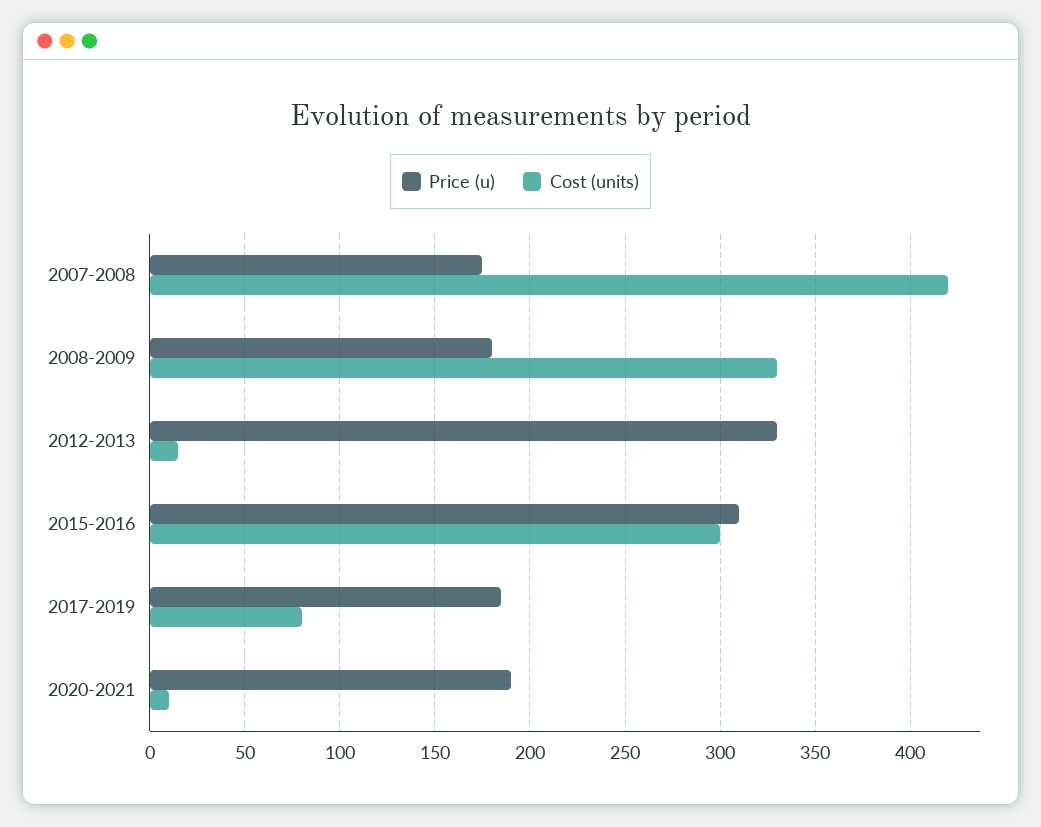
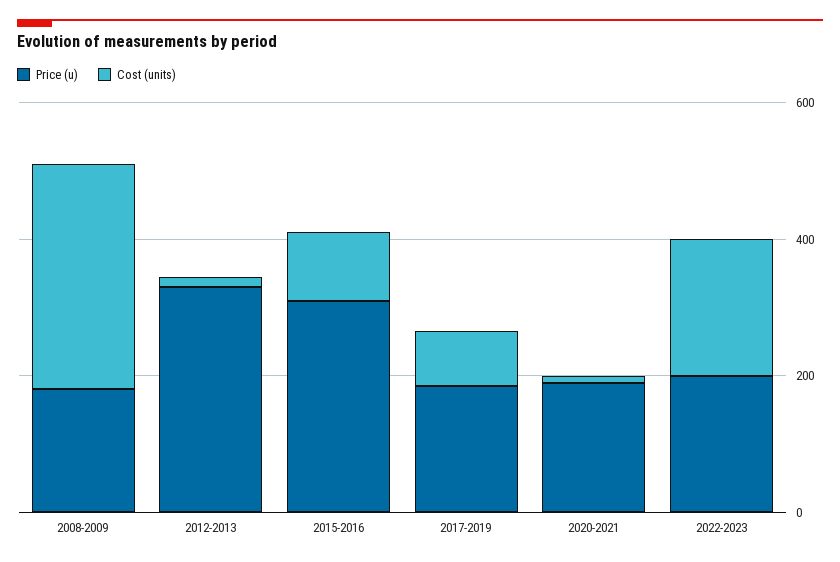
Price (u), 2007-2008: 175 -> none
Cost (units), 2007-2008: 420 -> none
Cost (units), 2015-2016: 300 -> 100
Price (u), 2022-2023: none -> 200
Cost (units), 2022-2023: none -> 200

